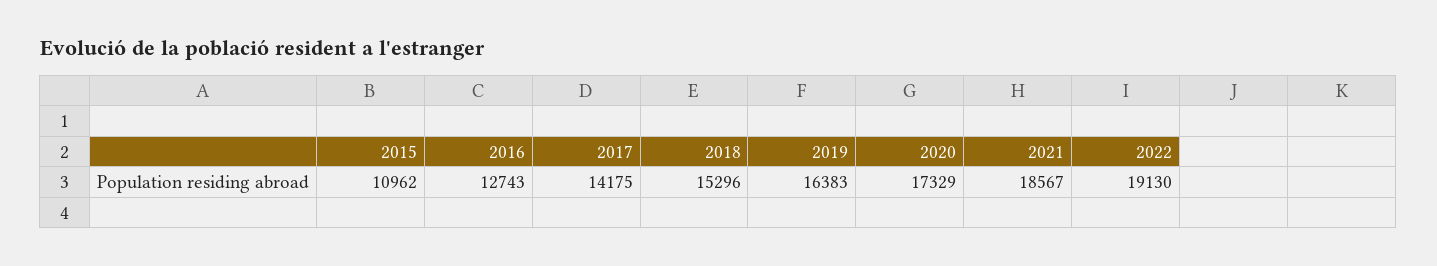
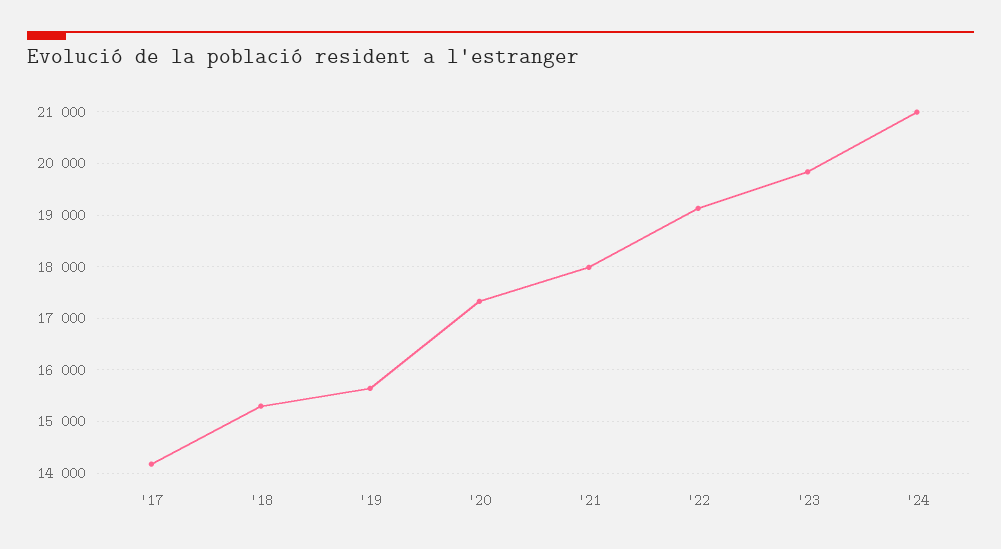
2015: 10962 -> none
2016: 12743 -> none
2019: 16383 -> 15600
2021: 18567 -> 18000
'23: none -> 19800
'24: none -> 21000

